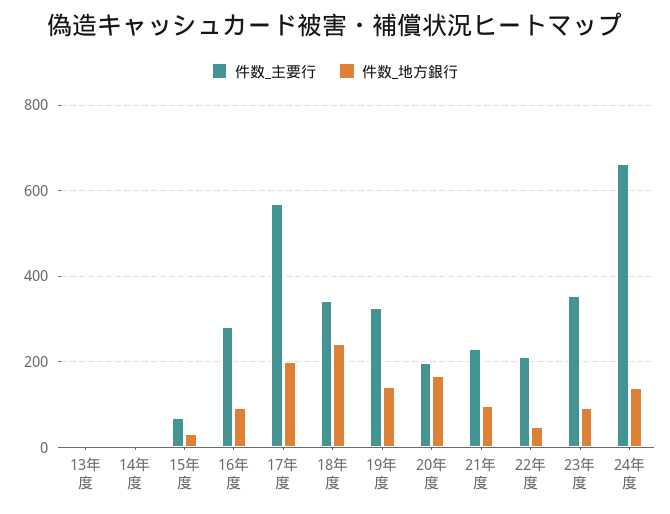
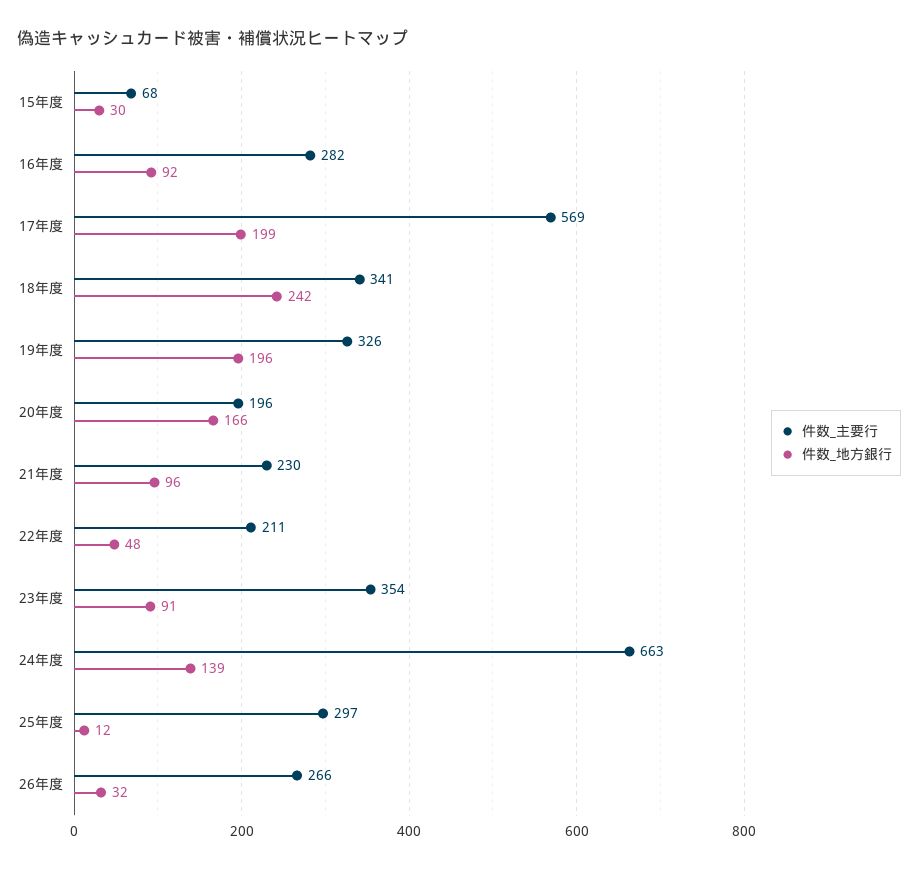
件数_主要行, 13年度: 0 -> none
件数_地方銀行, 13年度: 0 -> none
件数_主要行, 14年度: 0 -> none
件数_地方銀行, 14年度: 0 -> none
件数_地方銀行, 19年度: 140 -> 196
件数_主要行, 25年度: none -> 297
件数_地方銀行, 25年度: none -> 12
件数_主要行, 26年度: none -> 266
件数_地方銀行, 26年度: none -> 32

